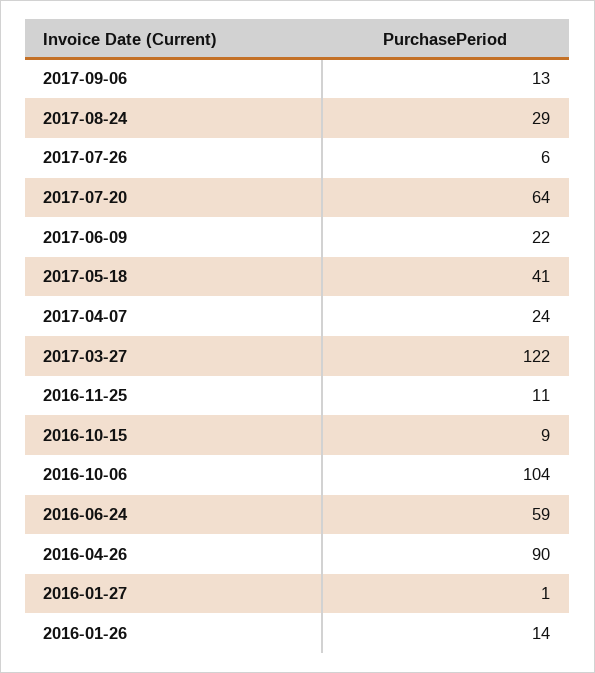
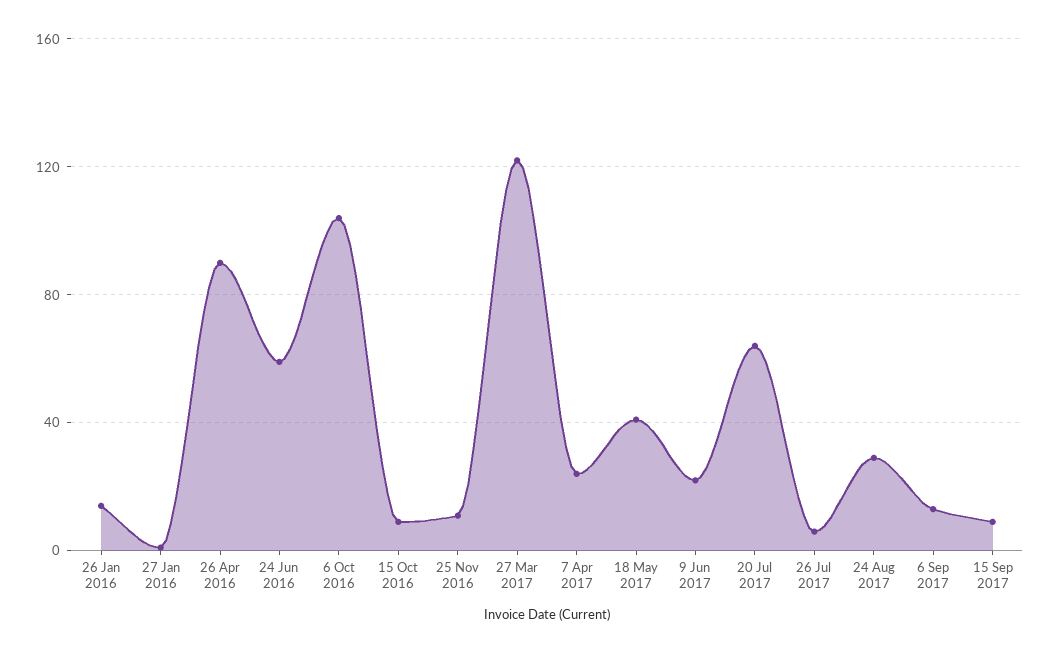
15 Sep 2017: none -> 10

